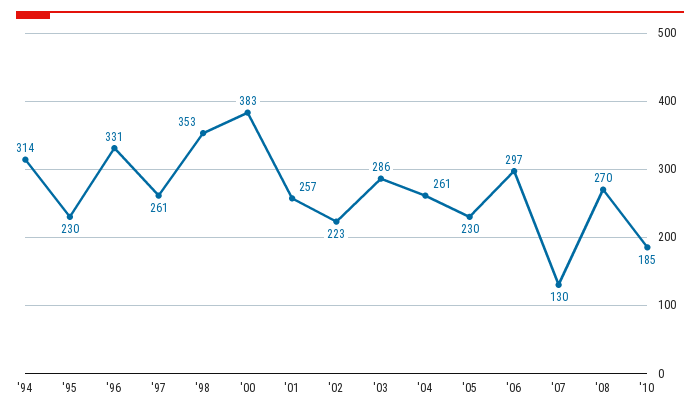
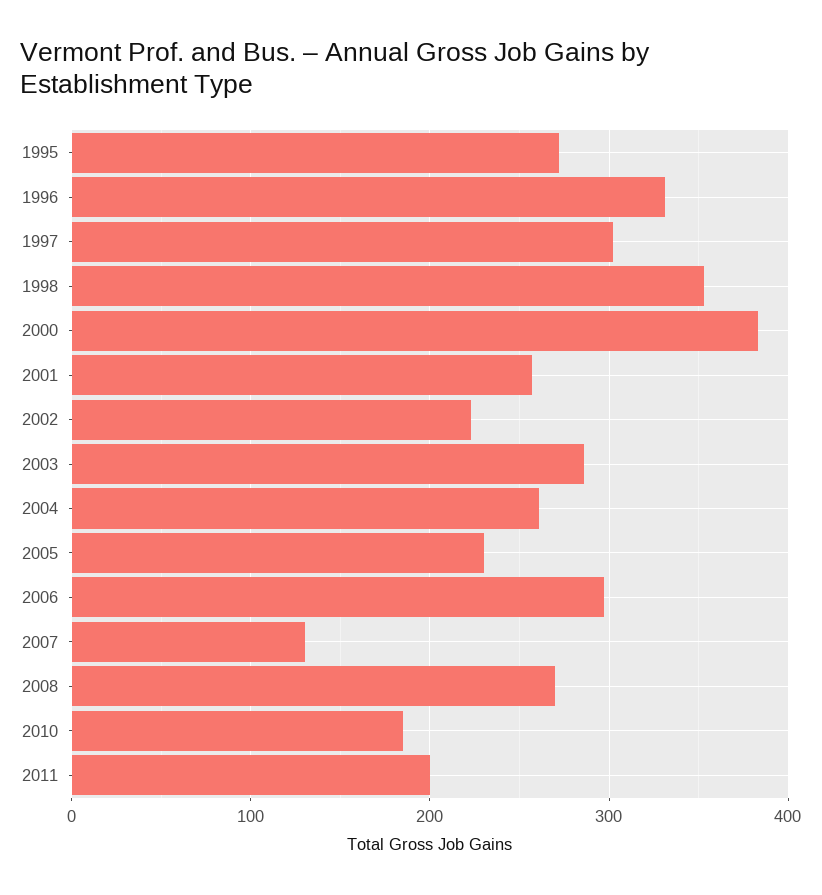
'94: 314 -> none
'95: 230 -> 270
'97: 261 -> 300
2011: none -> 200

